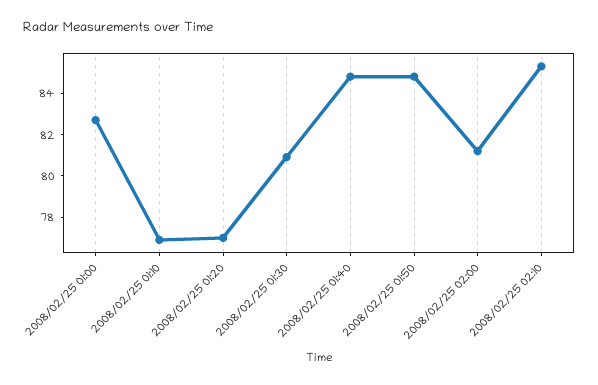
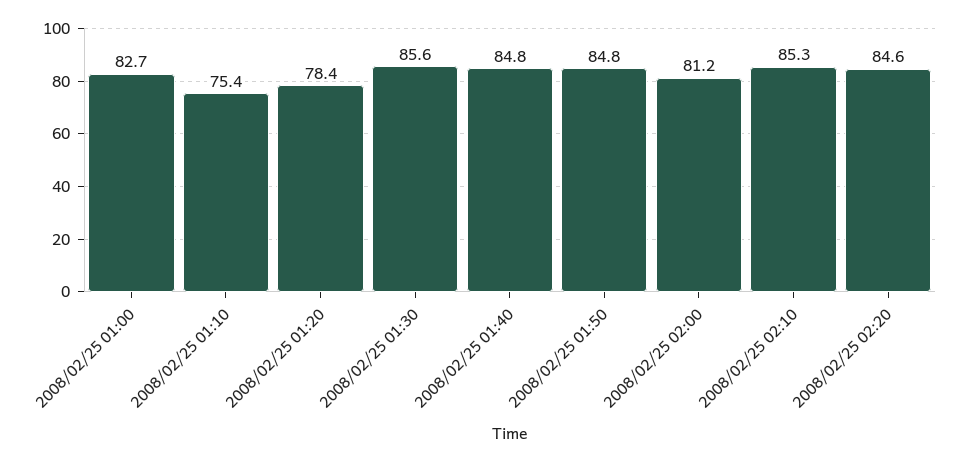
2008/02/25 01:10: 77 -> 75.4
2008/02/25 01:20: 77 -> 78.4
2008/02/25 01:30: 81 -> 85.6
2008/02/25 02:20: none -> 84.6

